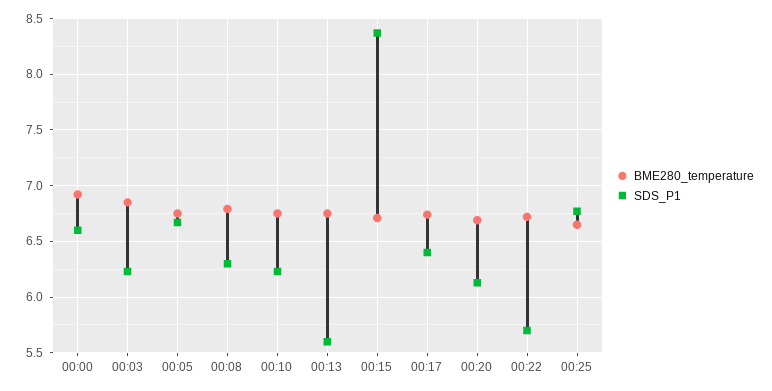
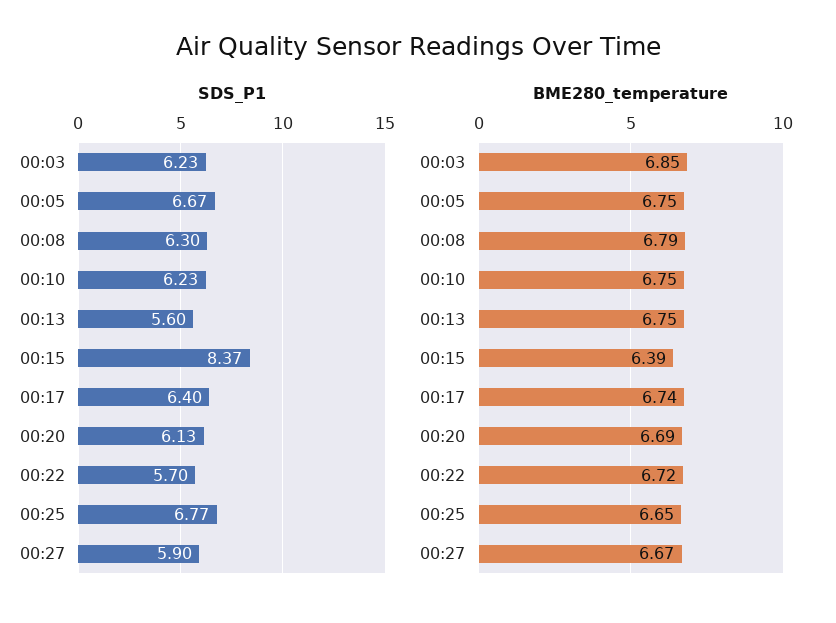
BME280_temperature, 00:00: 6.9 -> none
SDS_P1, 00:00: 6.6 -> none
BME280_temperature, 00:15: 6.7 -> 6.39
SDS_P1, 00:27: none -> 5.9
BME280_temperature, 00:27: none -> 6.67

